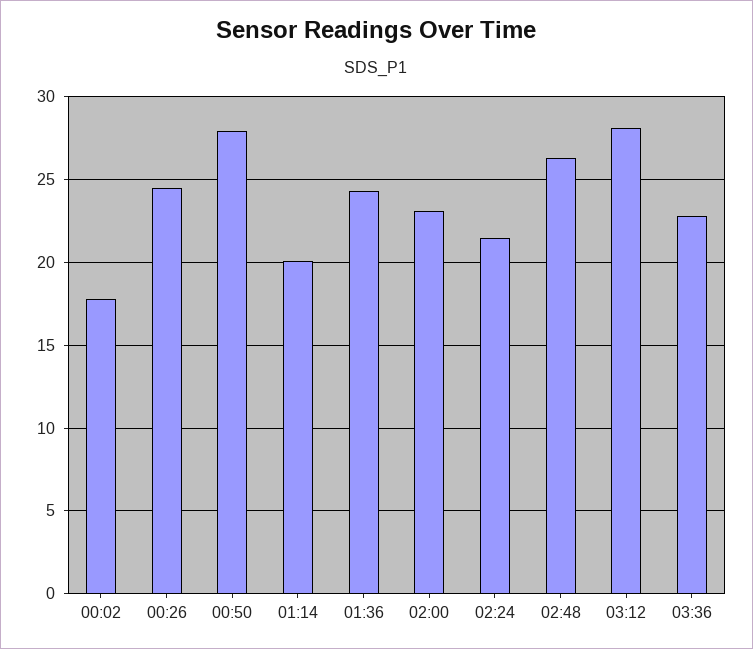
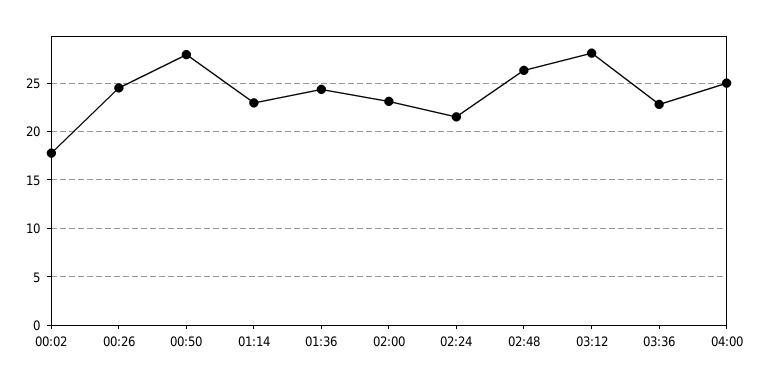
01:14: 20 -> 23
04:00: none -> 25

